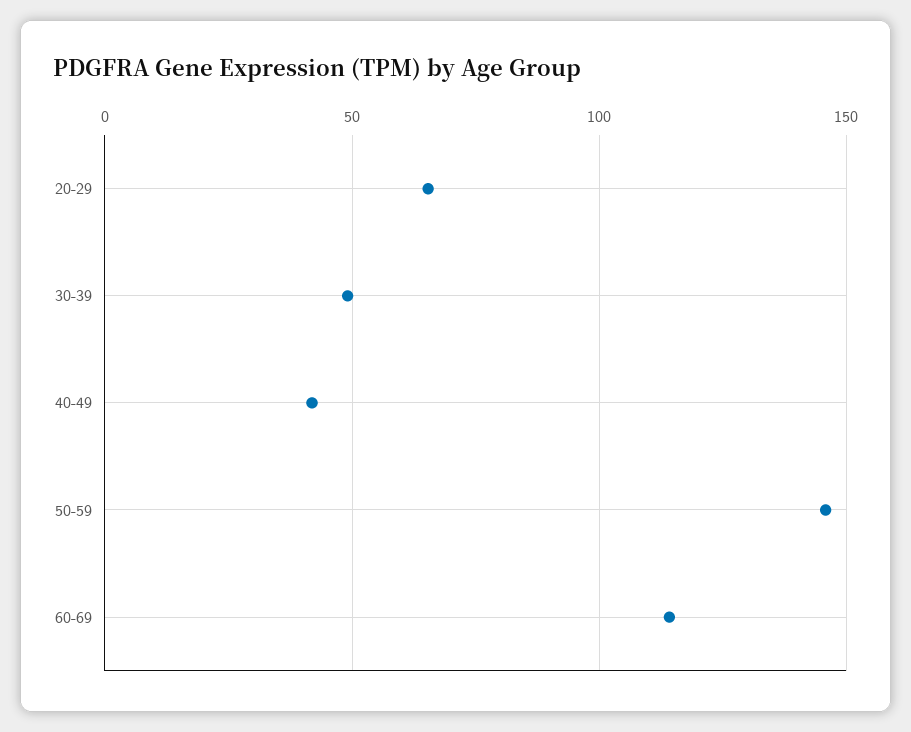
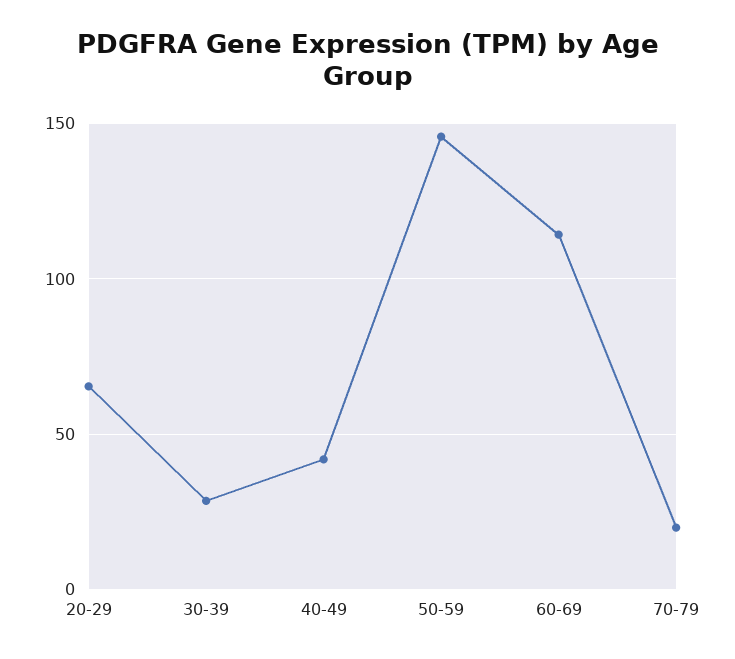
30-39: 50 -> 30
70-79: none -> 20

